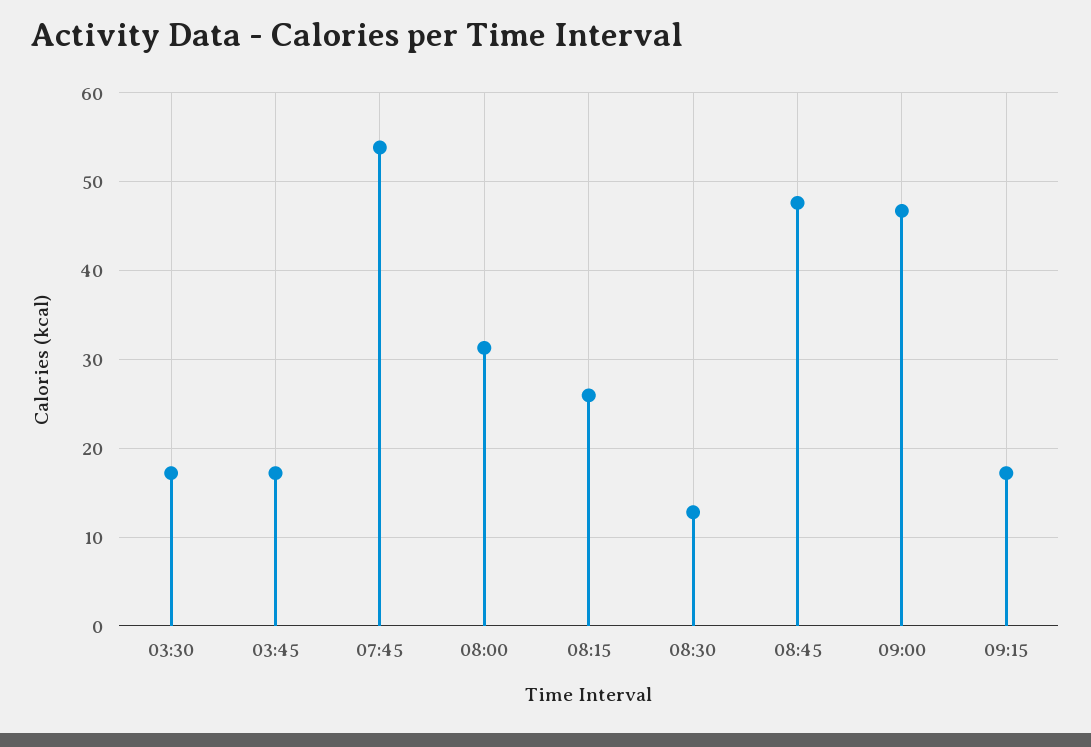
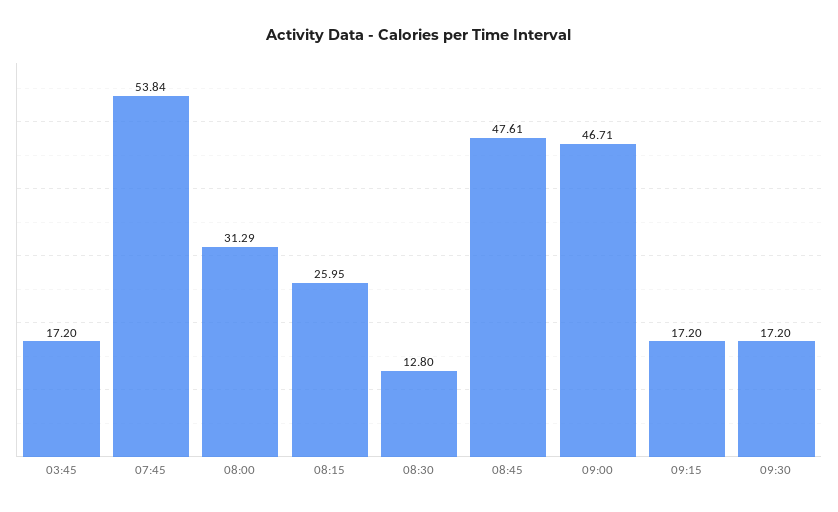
03:30: 17 -> none
09:30: none -> 17.2

